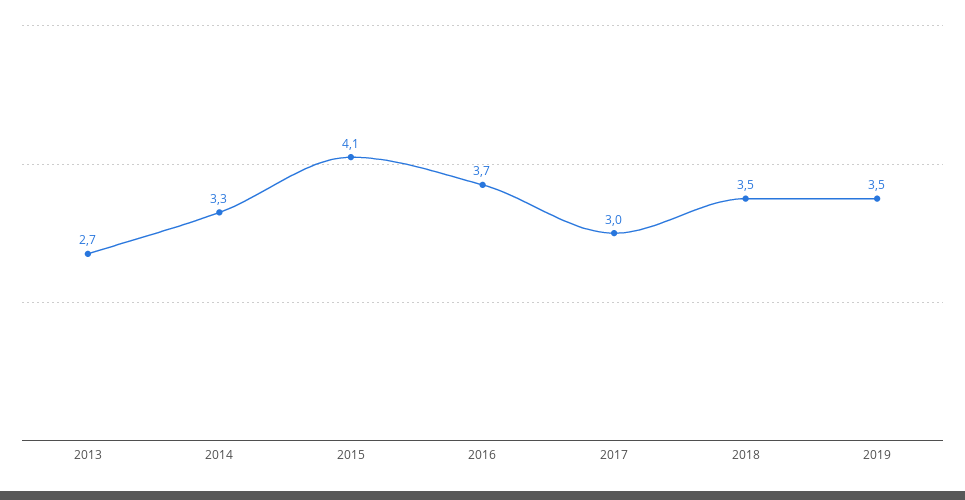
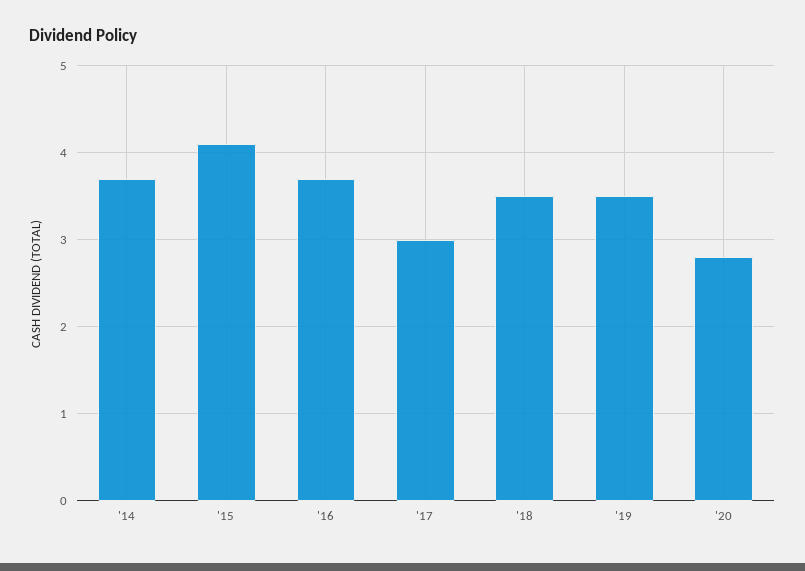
2013: 2.7 -> none
2014: 3.3 -> 3.7
'20: none -> 2.8

